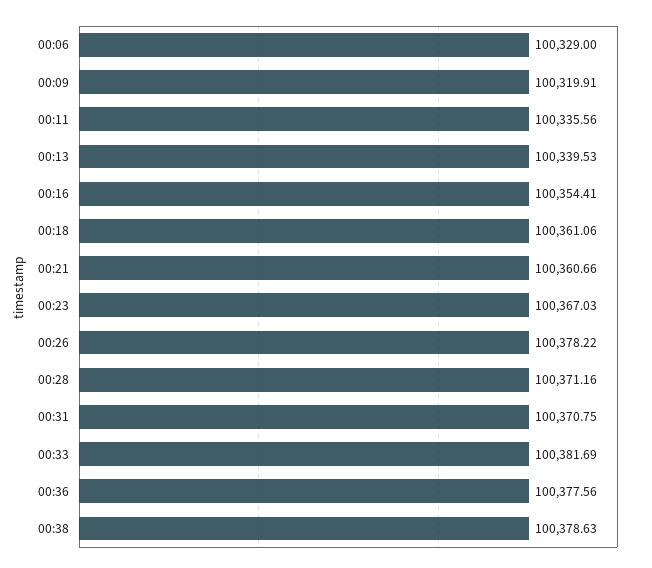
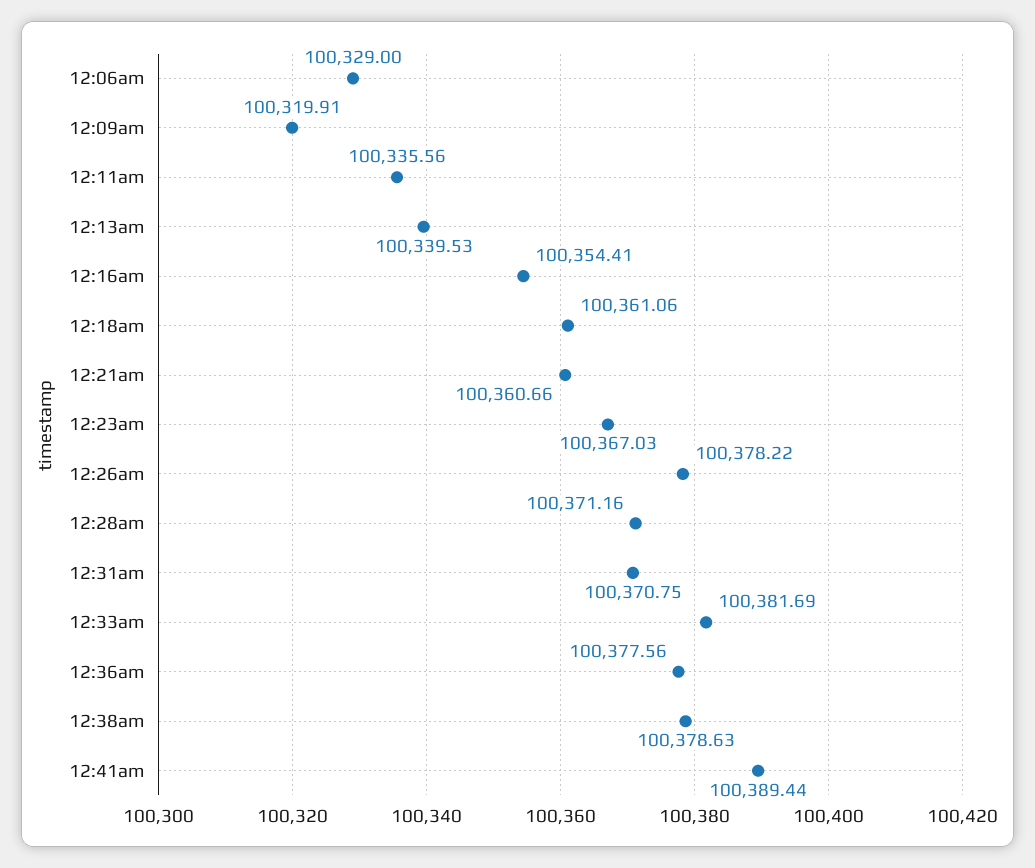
12:41am: none -> 100389.44

